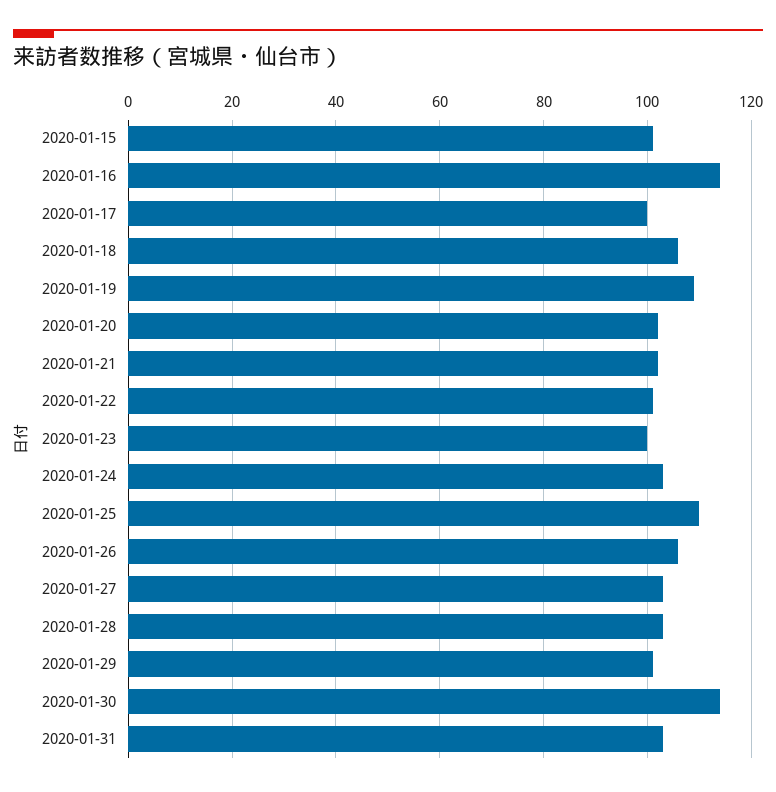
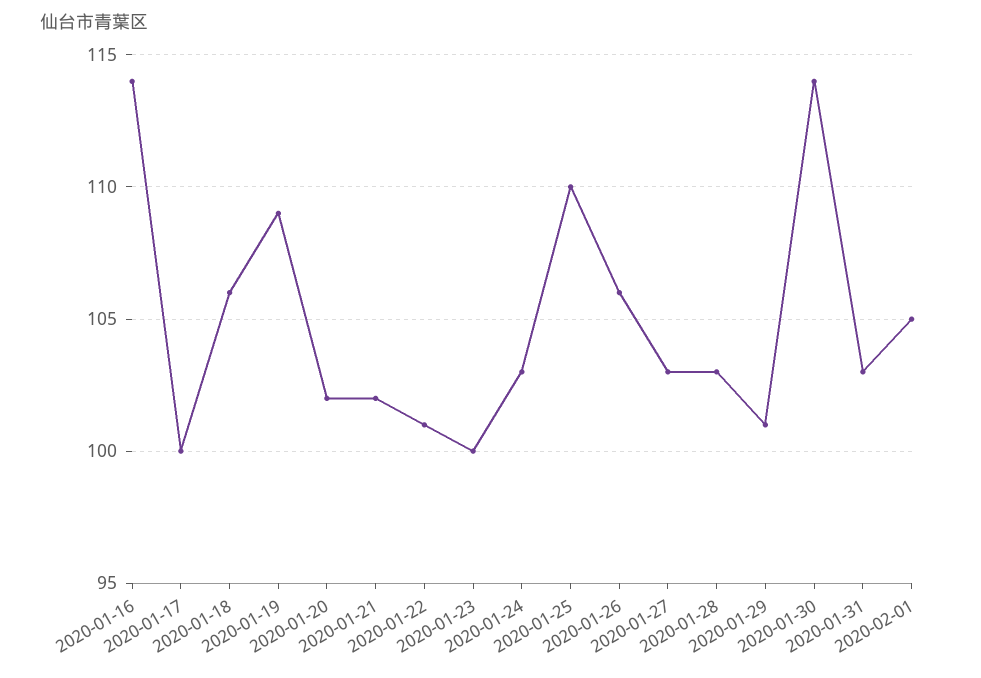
2020-01-15: 100 -> none
2020-02-01: none -> 105

